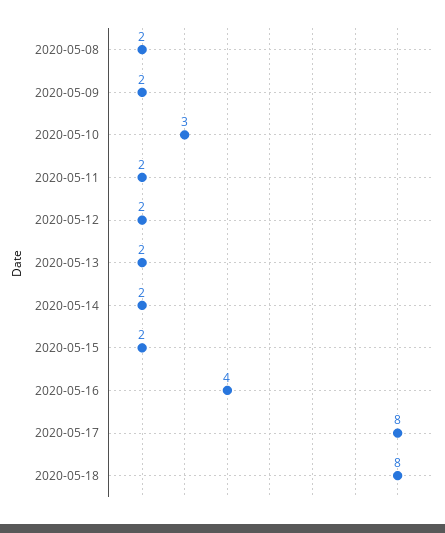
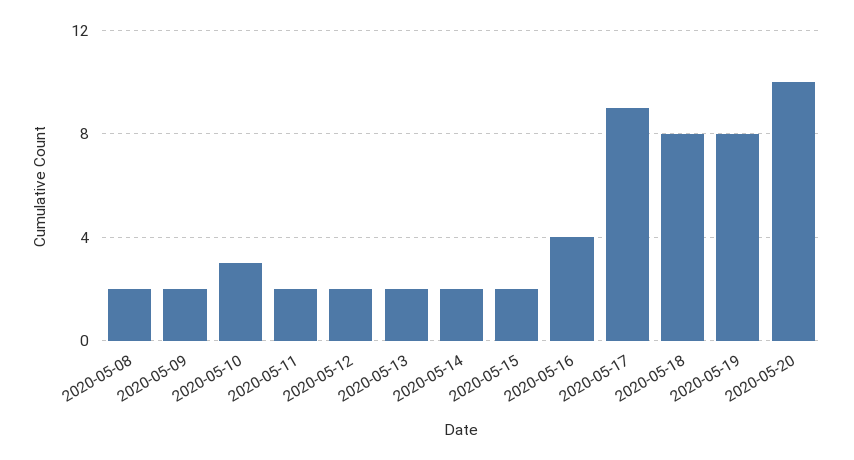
2020-05-17: 8 -> 9
2020-05-19: none -> 8
2020-05-20: none -> 10

